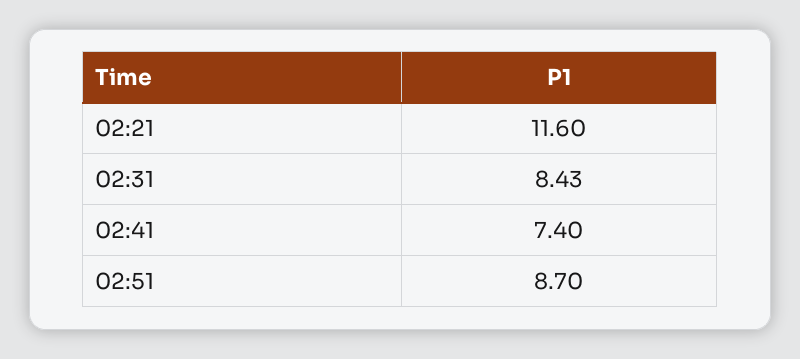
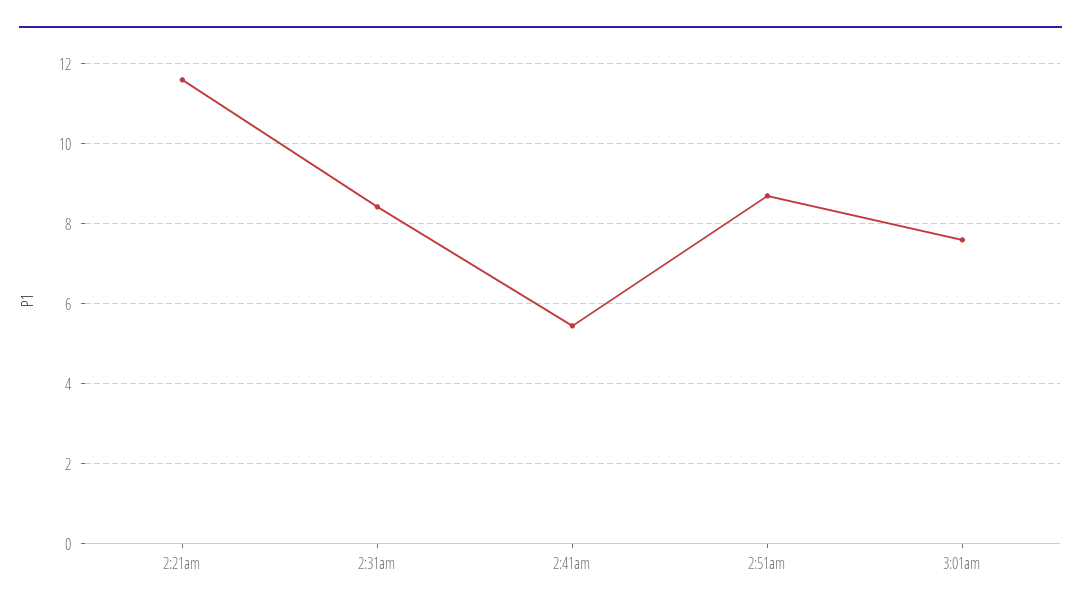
02:41: 7.4 -> 5.4
3:01am: none -> 7.6

